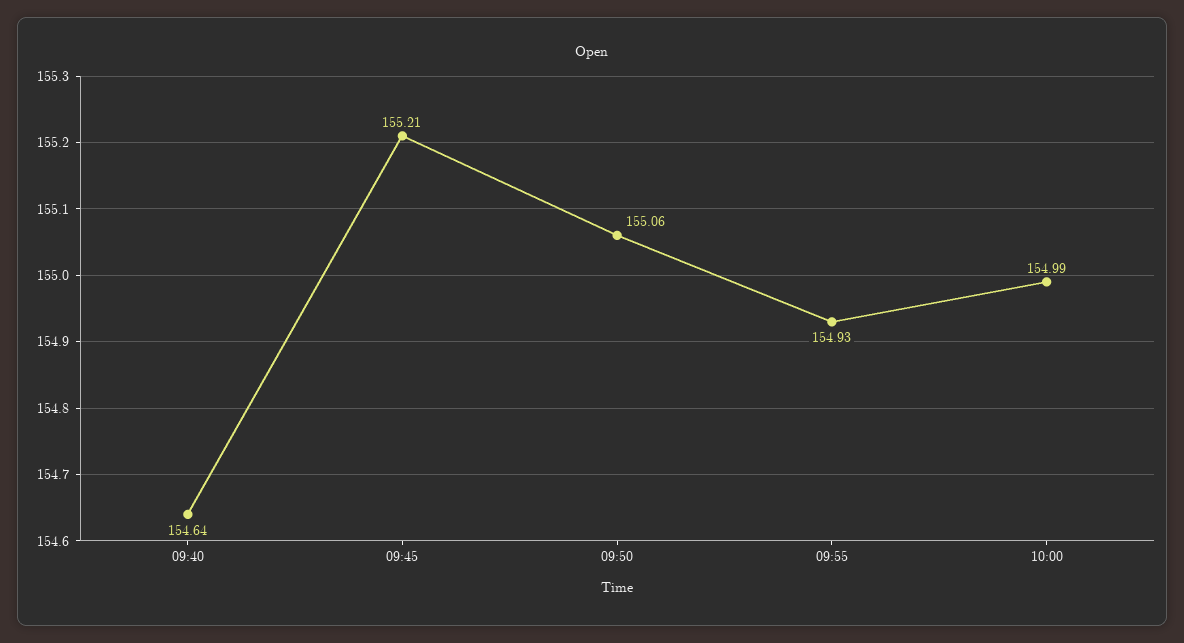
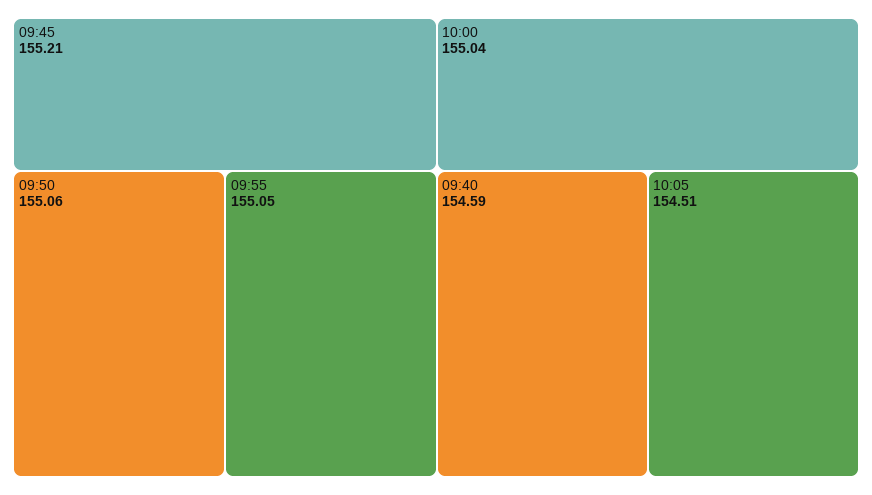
09:40: 154.64 -> 154.59
09:55: 154.93 -> 155.05
10:00: 154.99 -> 155.04
10:05: none -> 154.51

